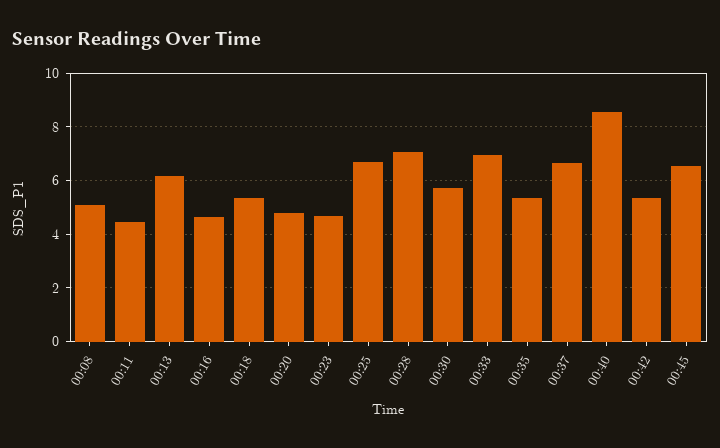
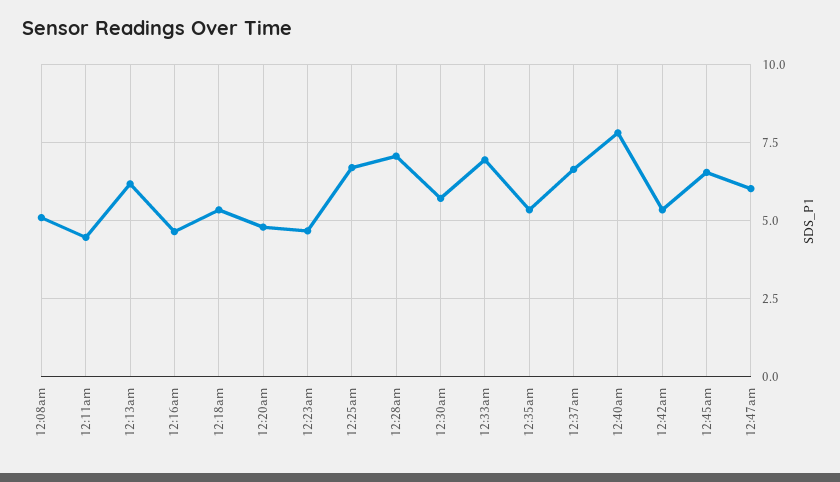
00:40: 8.5 -> 7.75
12:47am: none -> 6

